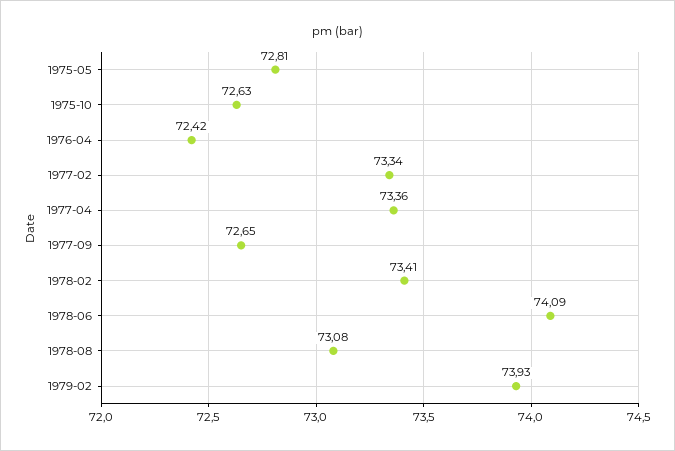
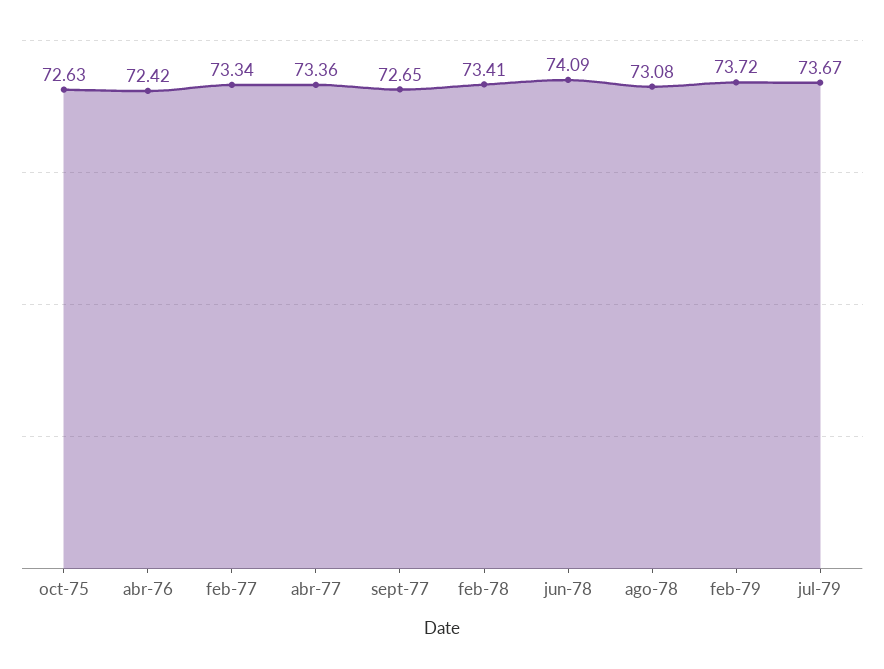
1975-05: 72.81 -> none
1979-02: 73.93 -> 73.72
jul-79: none -> 73.67

